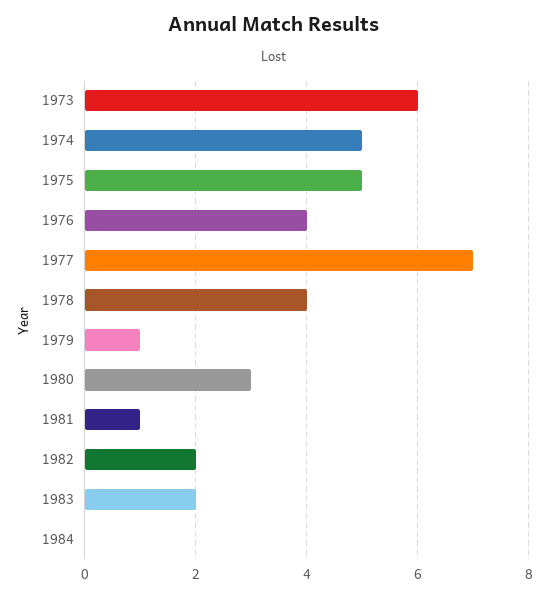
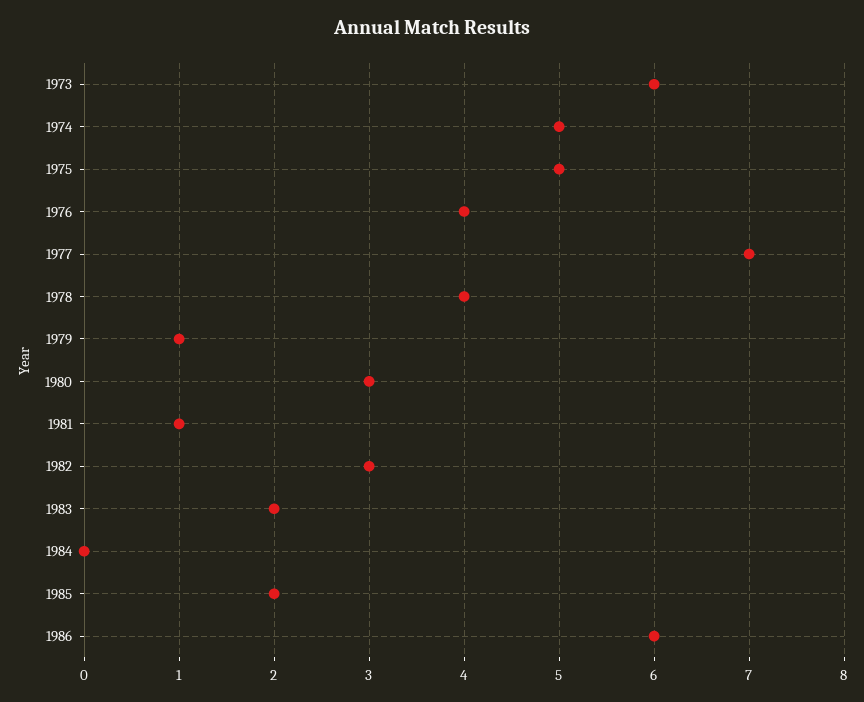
1982: 2 -> 3
1985: none -> 2
1986: none -> 6

